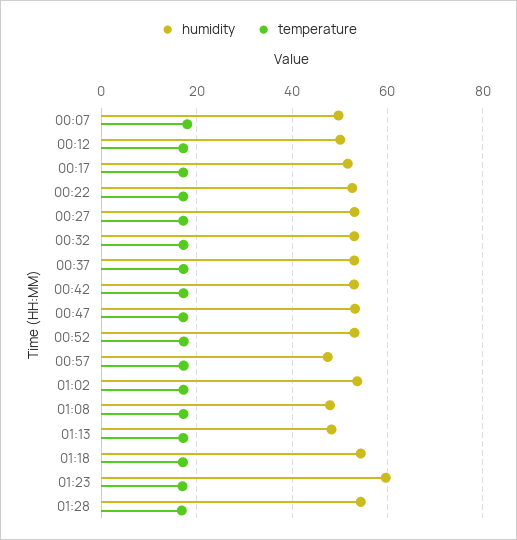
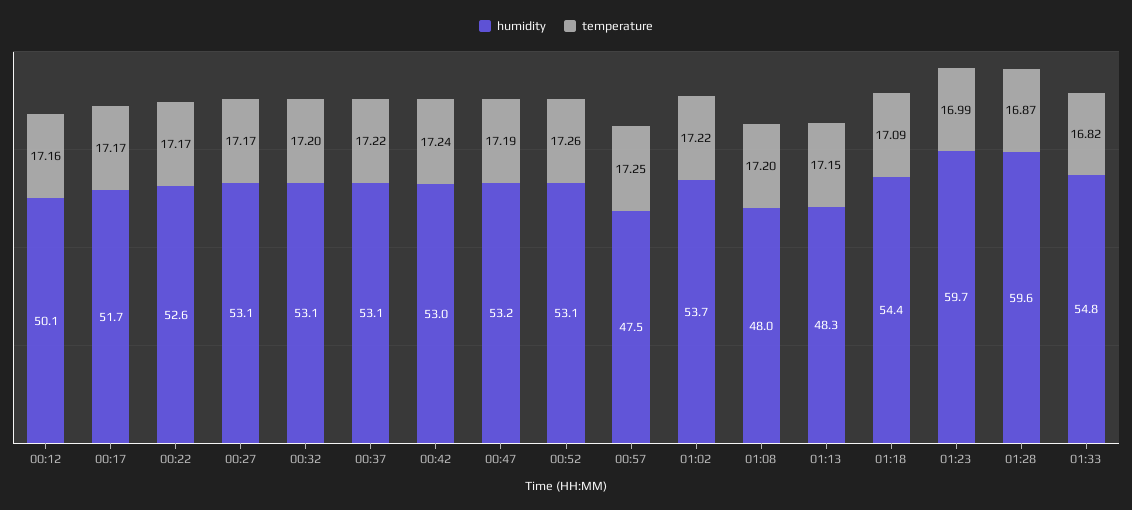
humidity, 00:07: 50 -> none
temperature, 00:07: 18 -> none
humidity, 01:28: 54 -> 59.6
humidity, 01:33: none -> 54.8
temperature, 01:33: none -> 16.82

